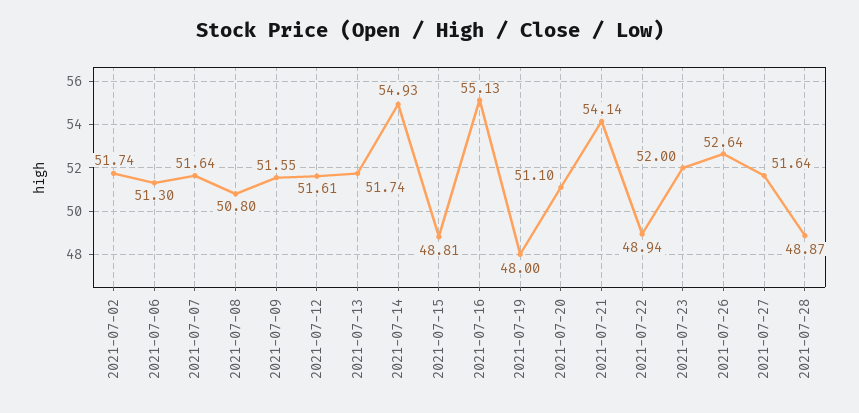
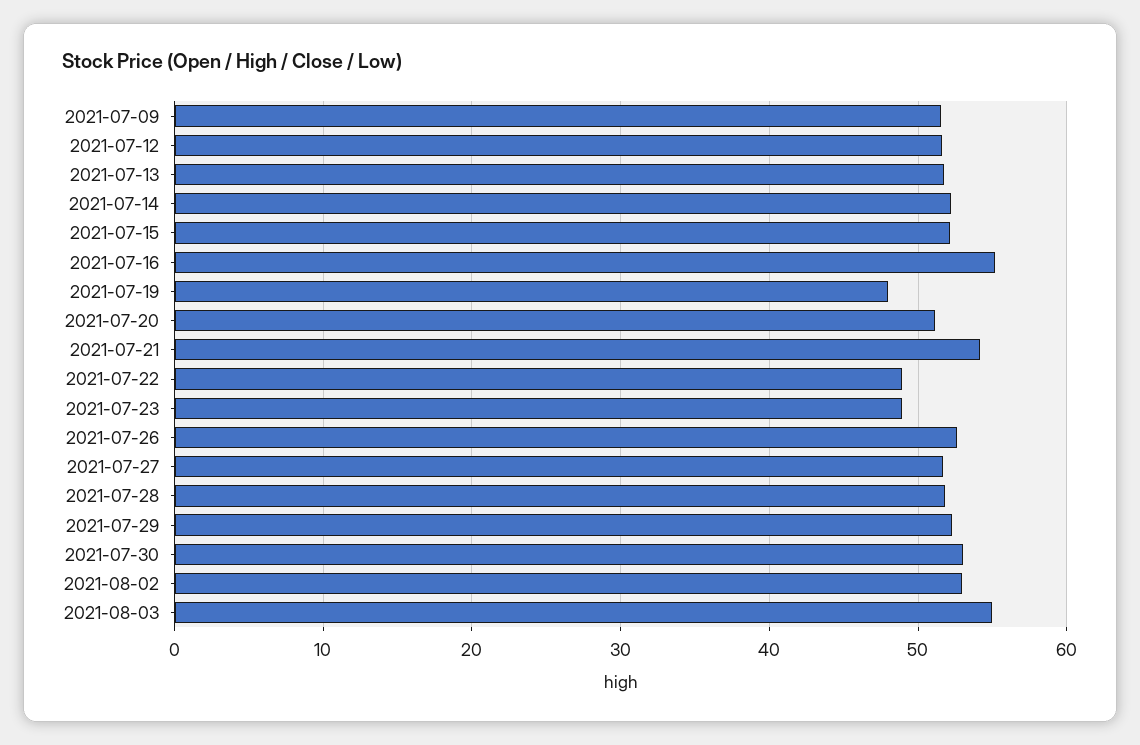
2021-07-02: 51.74 -> none
2021-07-06: 51.3 -> none
2021-07-07: 51.64 -> none
2021-07-08: 50.8 -> none
2021-07-14: 54.93 -> 52
2021-07-15: 48.81 -> 52
2021-07-23: 52 -> 49
2021-07-28: 48.87 -> 52
2021-07-29: none -> 52
2021-07-30: none -> 53
2021-08-02: none -> 53
2021-08-03: none -> 55

